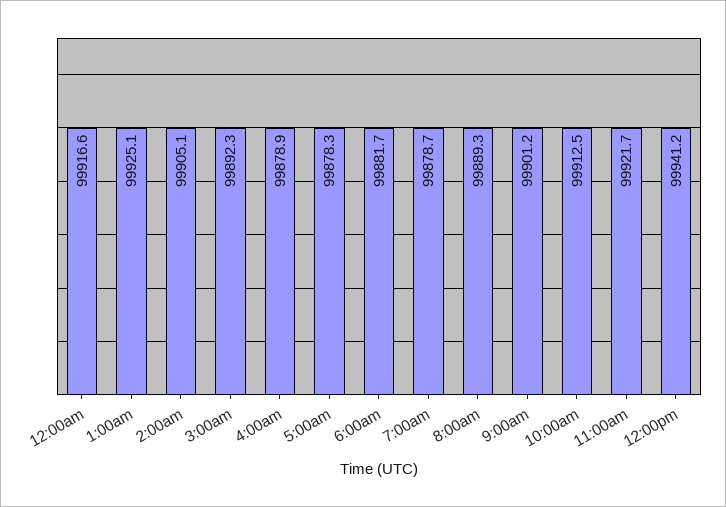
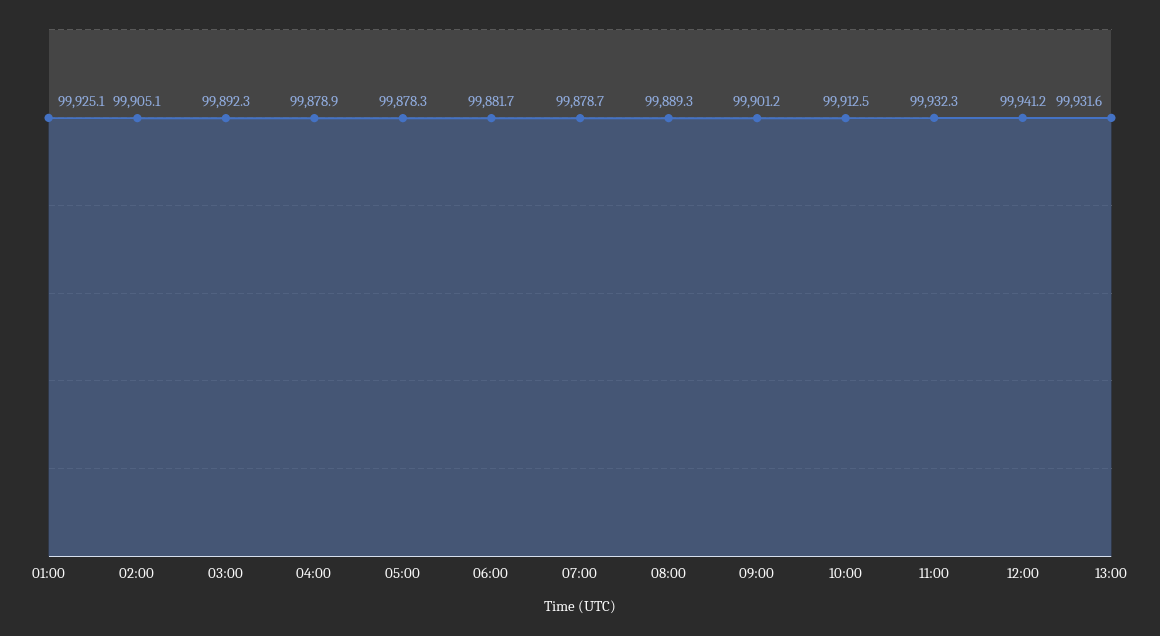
12:00am: 99916.6 -> none
11:00am: 99921.7 -> 99932.3
13:00: none -> 99931.6

